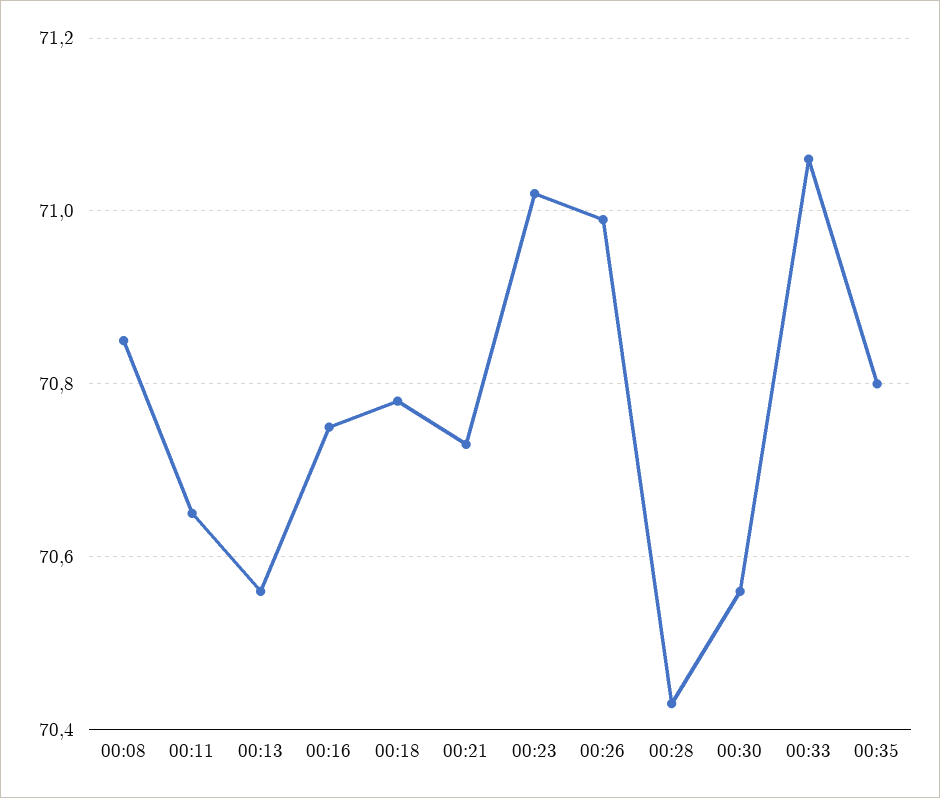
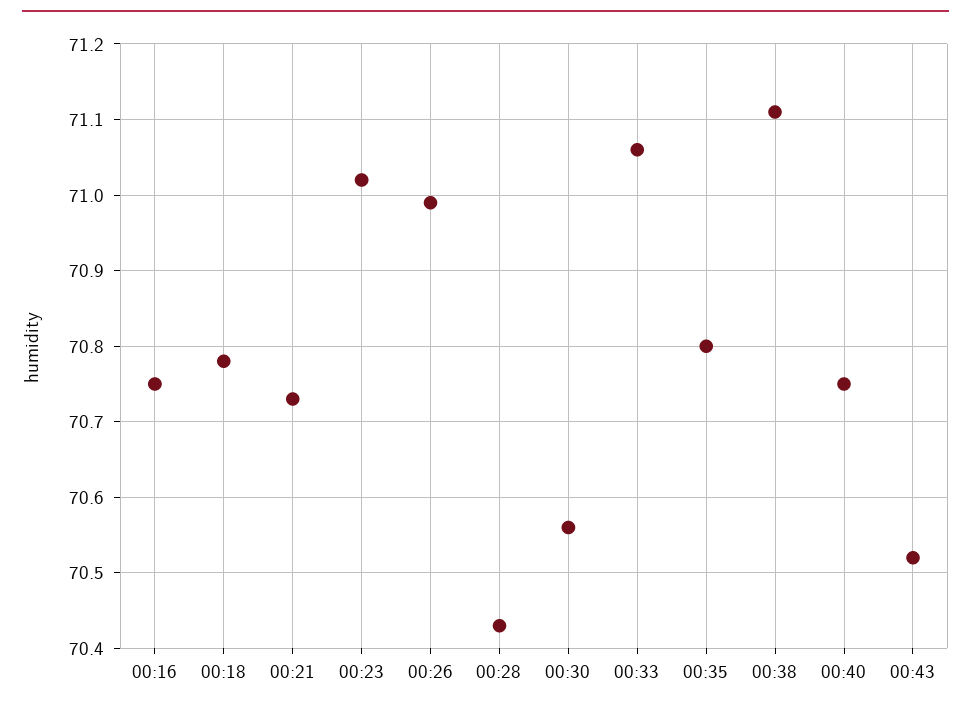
00:08: 70.85 -> none
00:11: 70.65 -> none
00:13: 70.55 -> none
00:38: none -> 71.11
00:40: none -> 70.75
00:43: none -> 70.52

